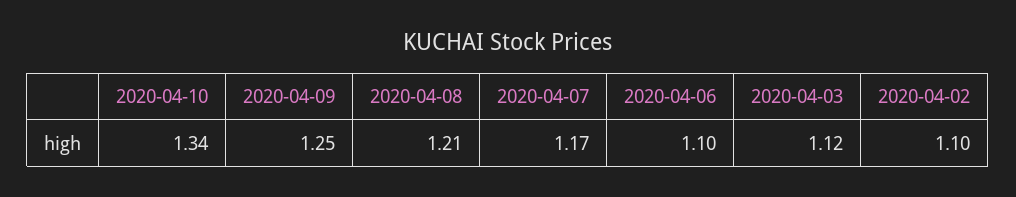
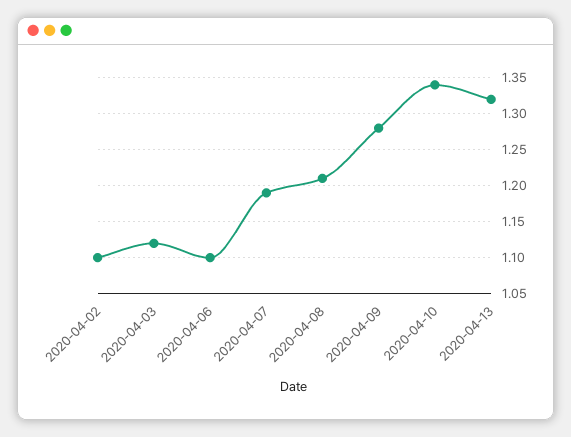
2020-04-09: 1.25 -> 1.28
2020-04-07: 1.17 -> 1.19
2020-04-13: none -> 1.32

